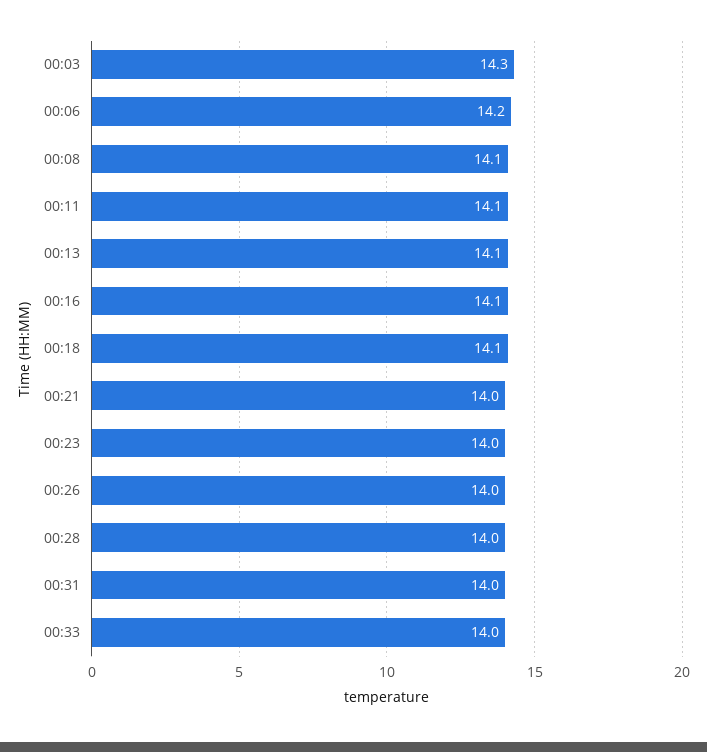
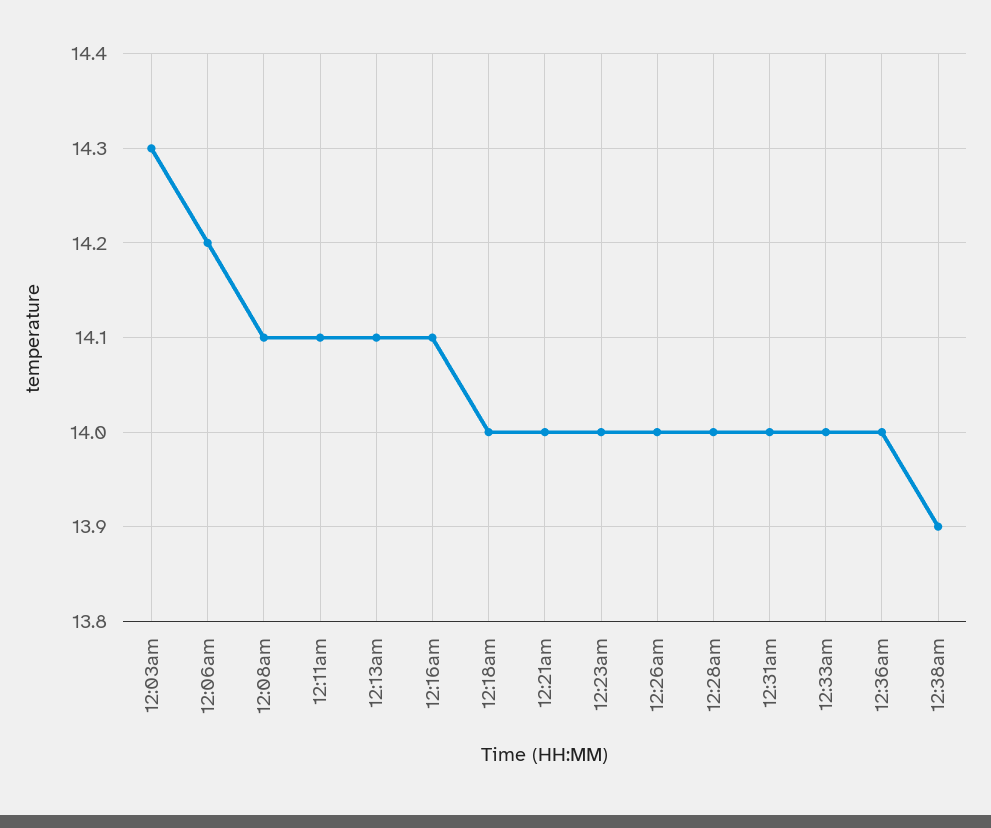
00:18: 14.1 -> 14
12:36am: none -> 14
12:38am: none -> 13.9

